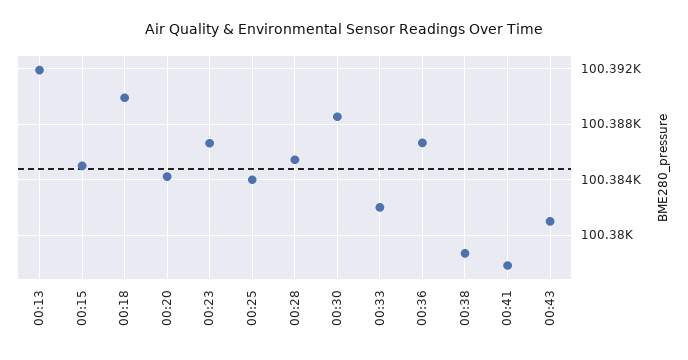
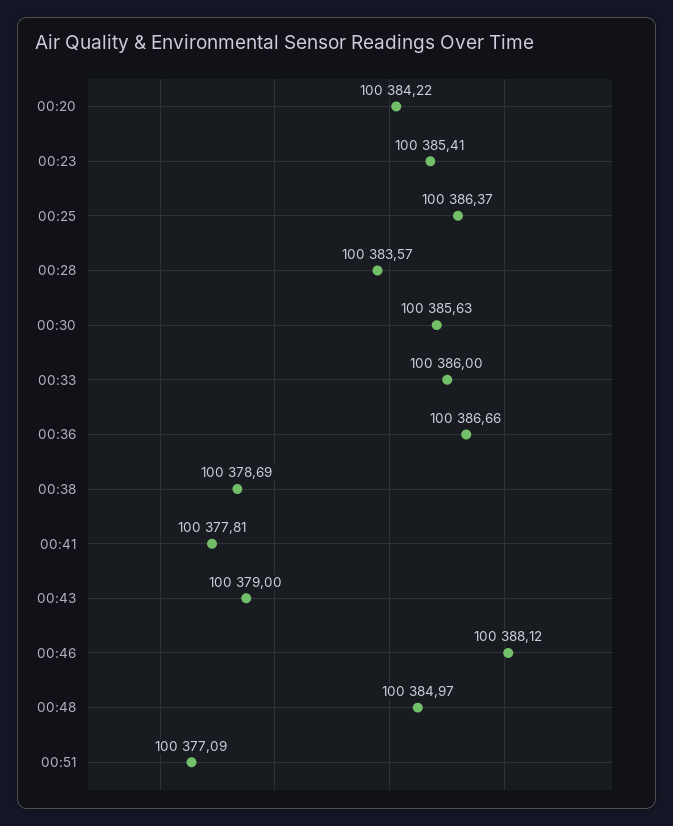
00:13: 100392 -> none
00:15: 100385 -> none
00:18: 100390 -> none
00:23: 100386.5 -> 100385.41
00:25: 100384 -> 100386.37
00:28: 100385.5 -> 100383.57
00:30: 100388.5 -> 100385.63
00:33: 100382 -> 100386
00:43: 100381 -> 100379
00:46: none -> 100388.12
00:48: none -> 100384.97
00:51: none -> 100377.09

